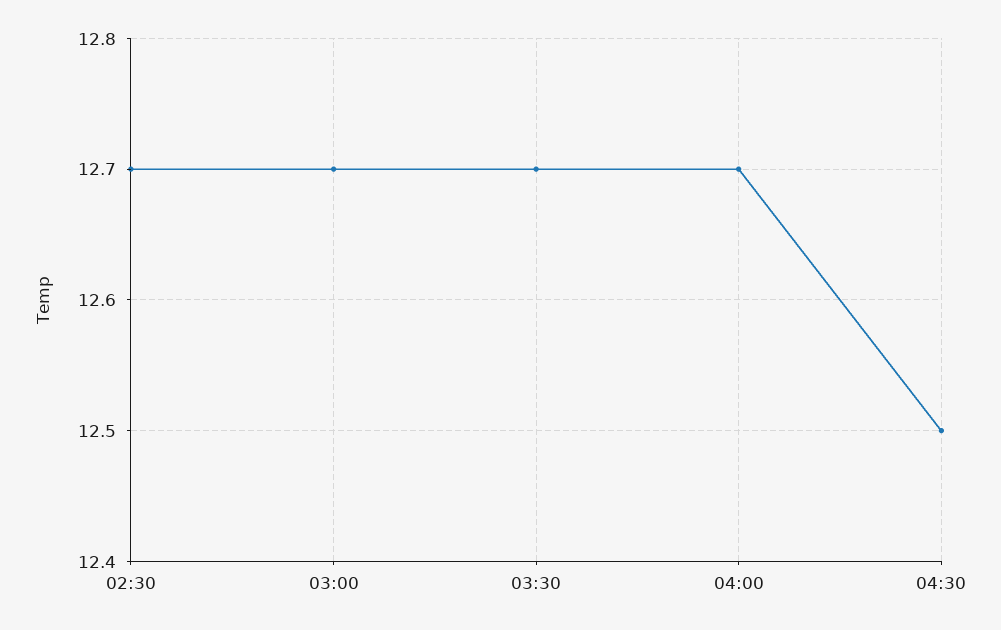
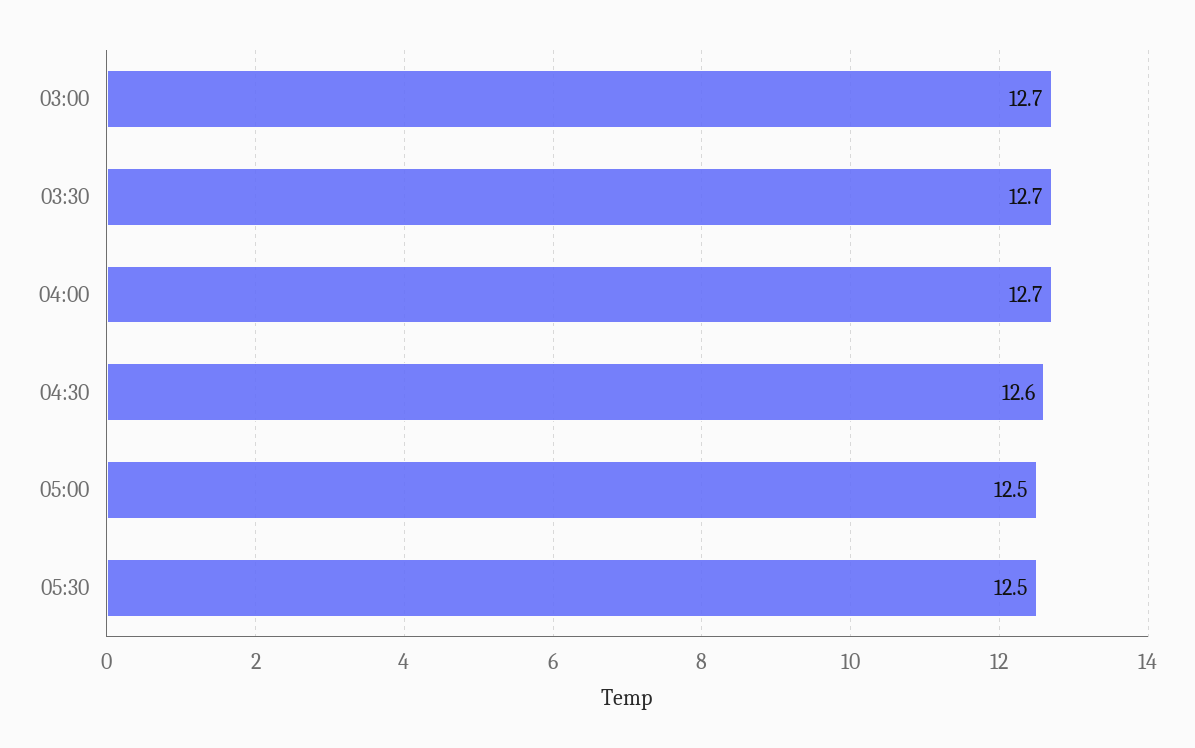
02:30: 12.7 -> none
04:30: 12.5 -> 12.6
05:00: none -> 12.5
05:30: none -> 12.5

